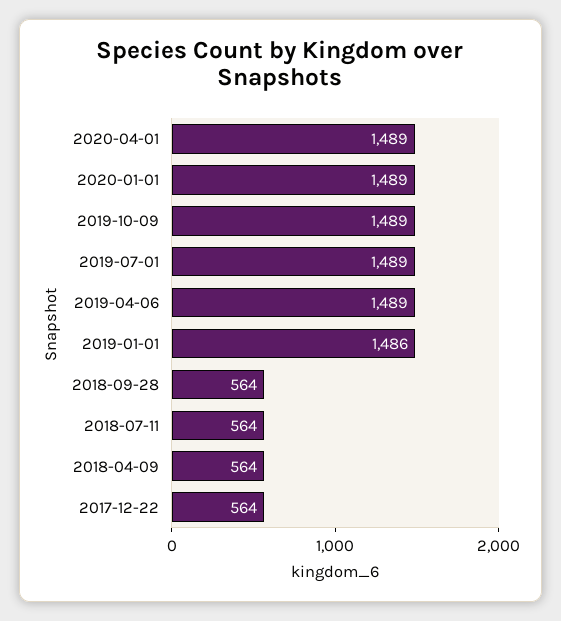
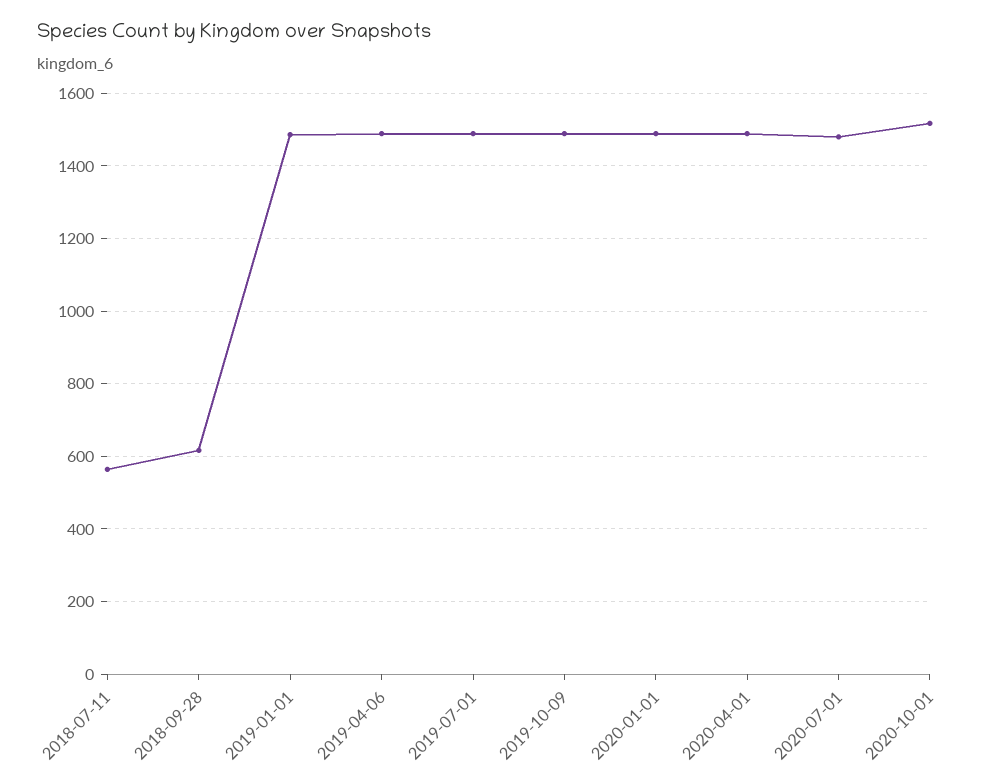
2018-09-28: 564 -> 620
2018-04-09: 564 -> none
2017-12-22: 564 -> none
2020-07-01: none -> 1480
2020-10-01: none -> 1520

